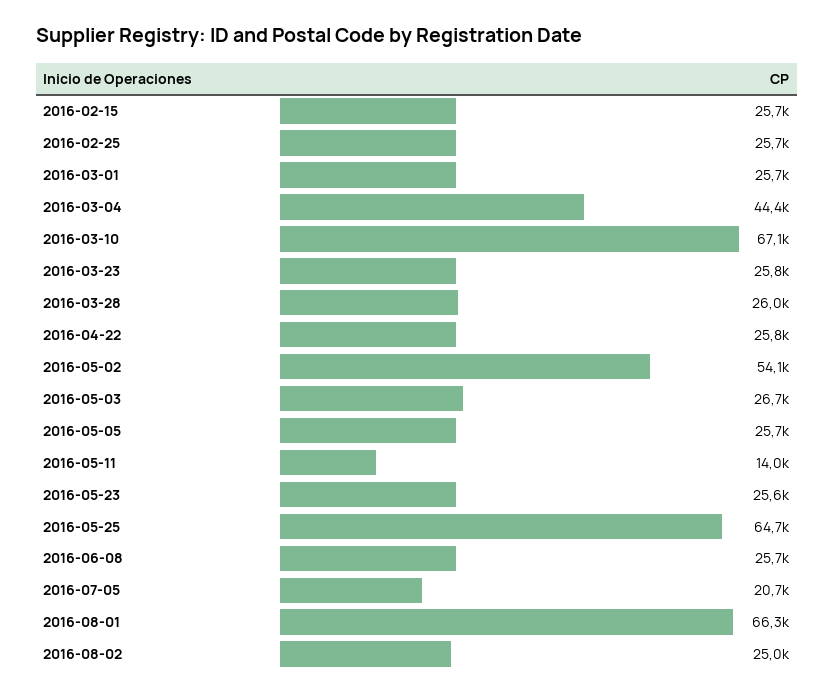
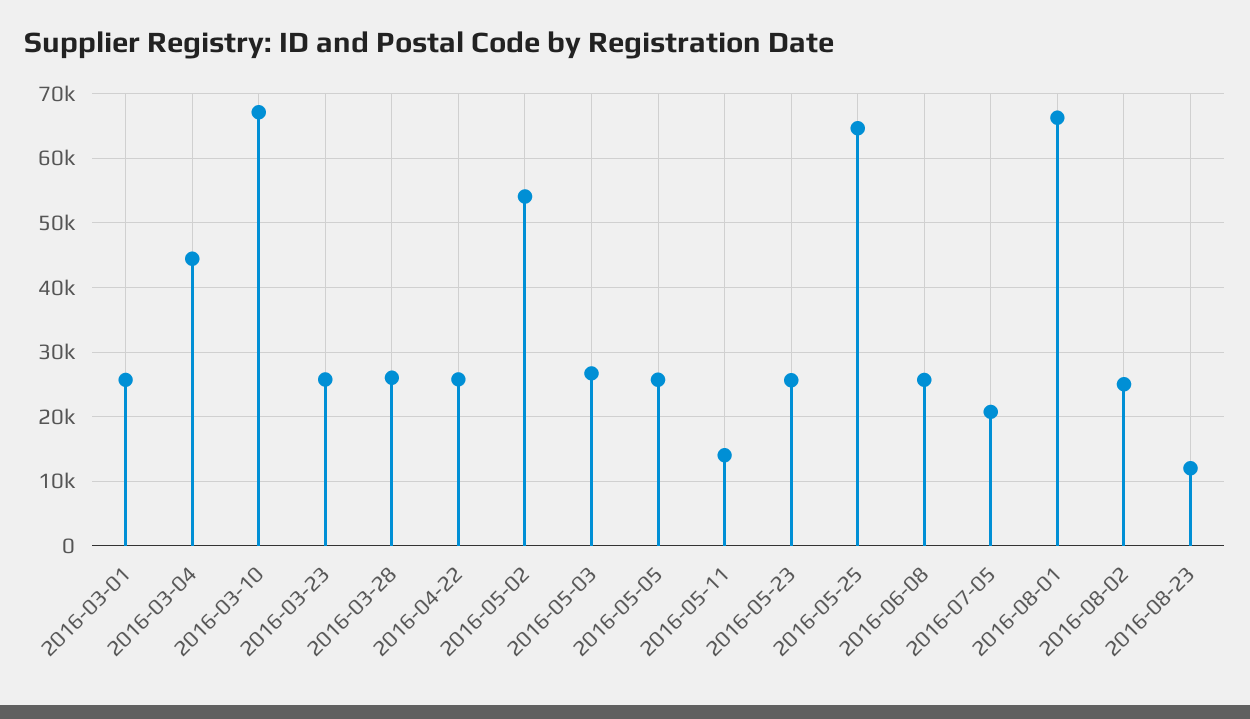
2016-02-15: 25700 -> none
2016-02-25: 25700 -> none
2016-08-23: none -> 12000

